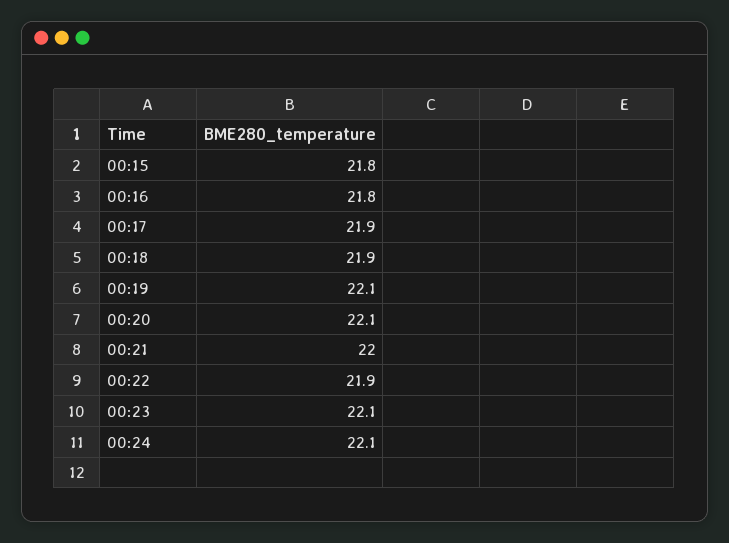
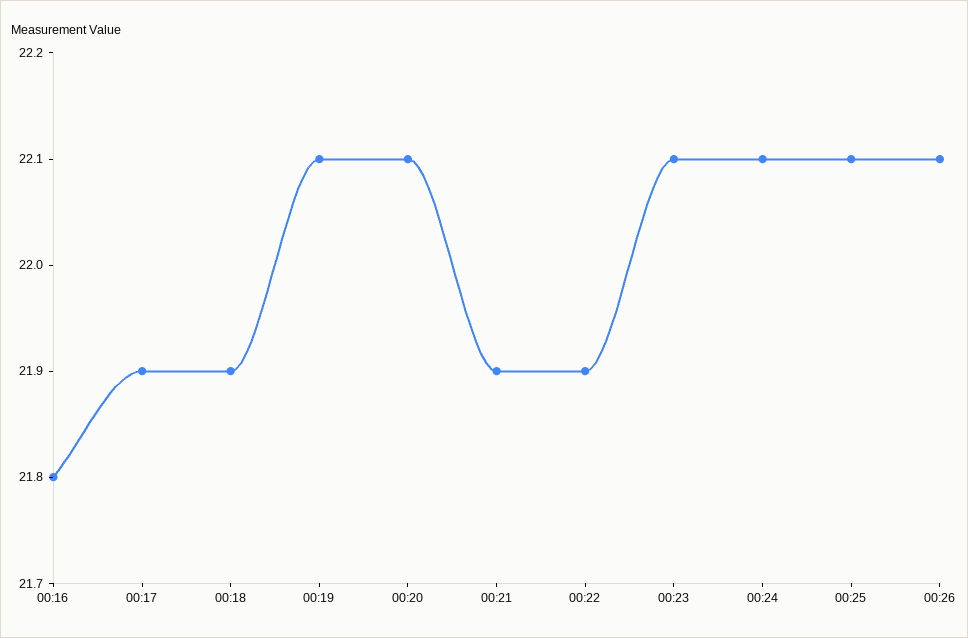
00:15: 21.8 -> none
00:21: 22 -> 21.9
00:25: none -> 22.1
00:26: none -> 22.1

